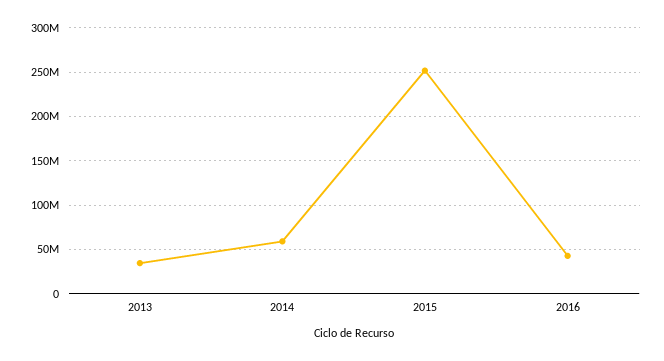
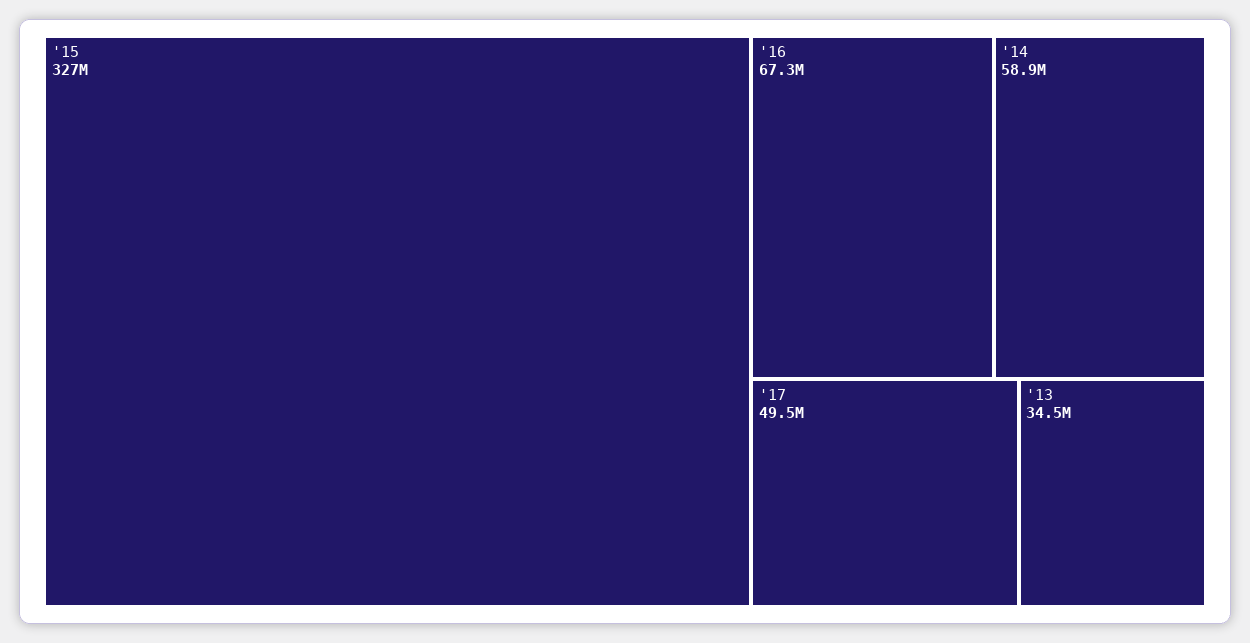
2015: 250000000 -> 327000000
2016: 40000000 -> 67300000
'17: none -> 49500000

